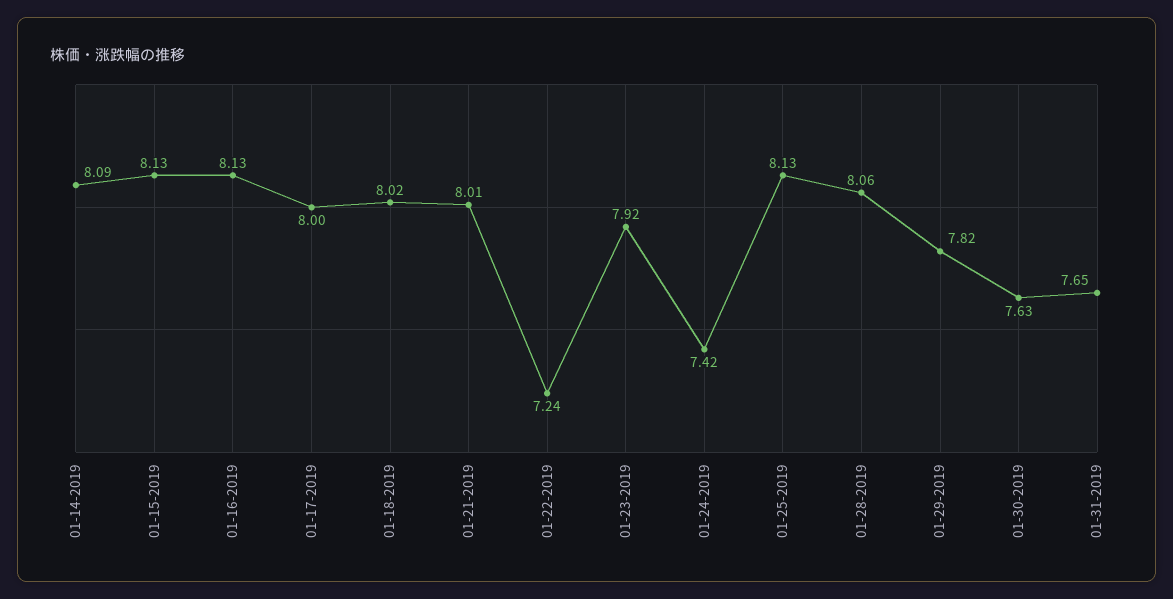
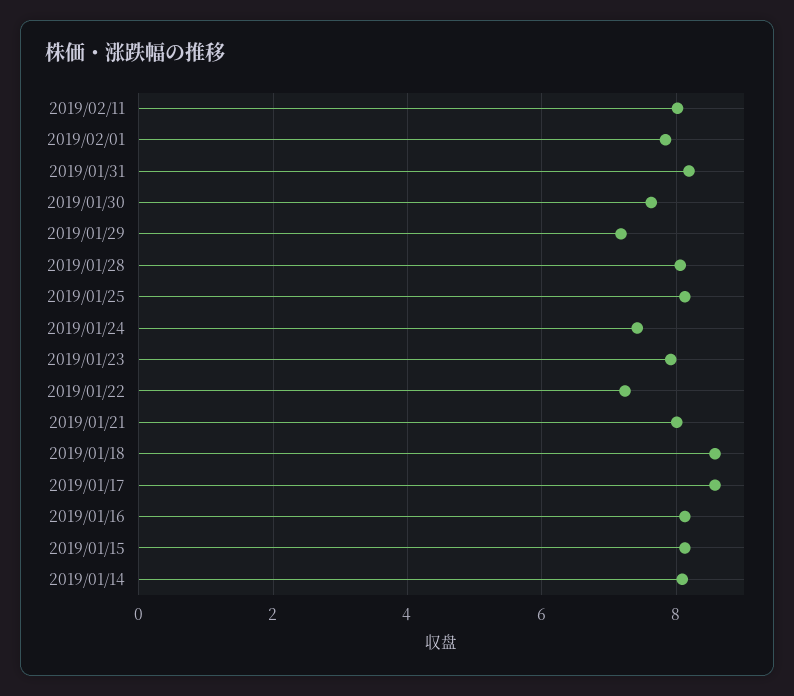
01-17-2019: 8 -> 8.6
01-18-2019: 8.02 -> 8.6
01-29-2019: 7.82 -> 7.2
01-31-2019: 7.65 -> 8.2
2019/02/11: none -> 8
2019/02/01: none -> 7.8

